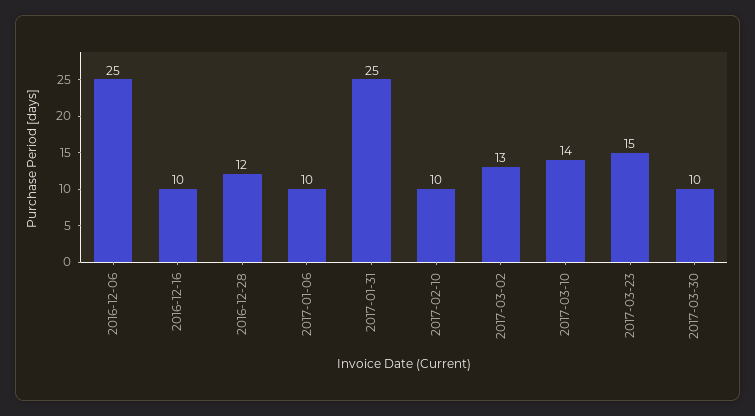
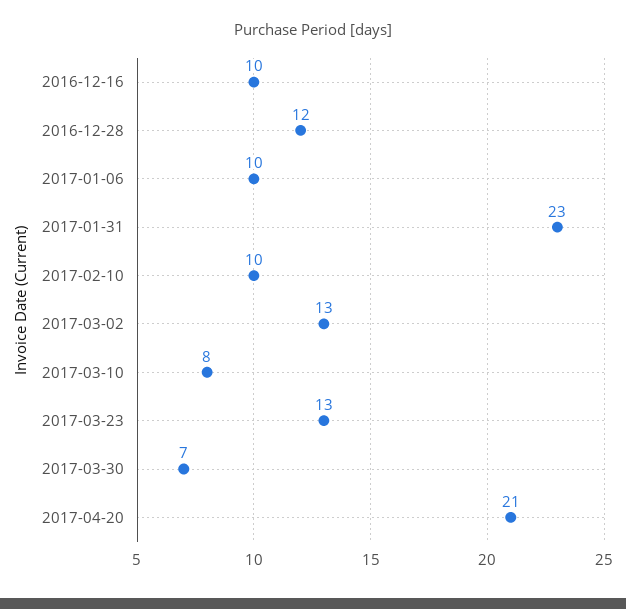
2016-12-06: 25 -> none
2017-01-31: 25 -> 23
2017-03-10: 14 -> 8
2017-03-23: 15 -> 13
2017-03-30: 10 -> 7
2017-04-20: none -> 21

